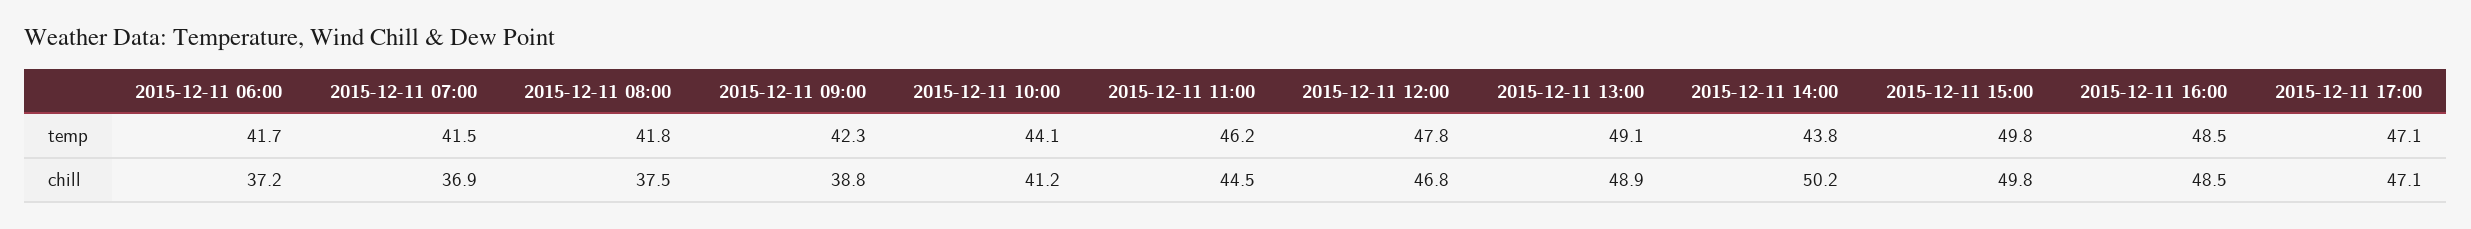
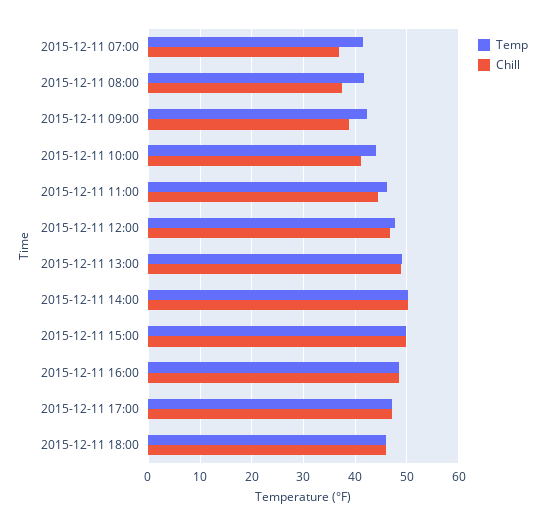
temp, 2015-12-11 06:00: 41.7 -> none
temp, 2015-12-11 14:00: 43.8 -> 50
chill, 2015-12-11 06:00: 37.2 -> none
temp, 2015-12-11 18:00: none -> 46
chill, 2015-12-11 18:00: none -> 46

